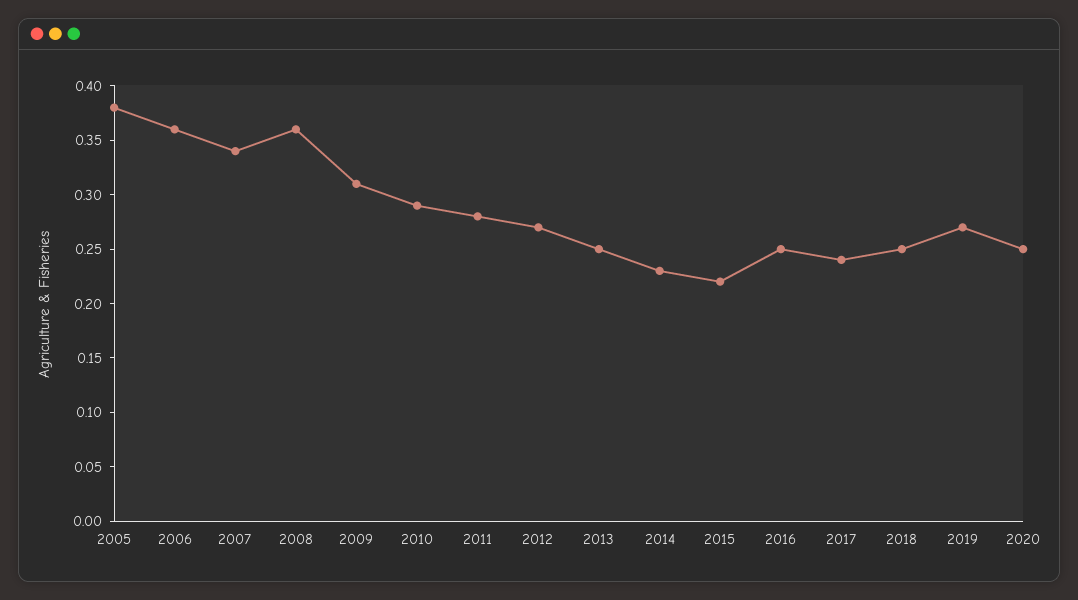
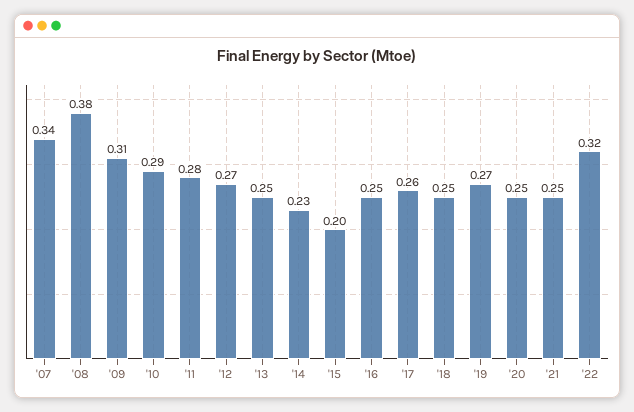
2005: 0.38 -> none
2006: 0.36 -> none
2008: 0.36 -> 0.38
2015: 0.22 -> 0.2
2017: 0.24 -> 0.26
'21: none -> 0.25
'22: none -> 0.32

